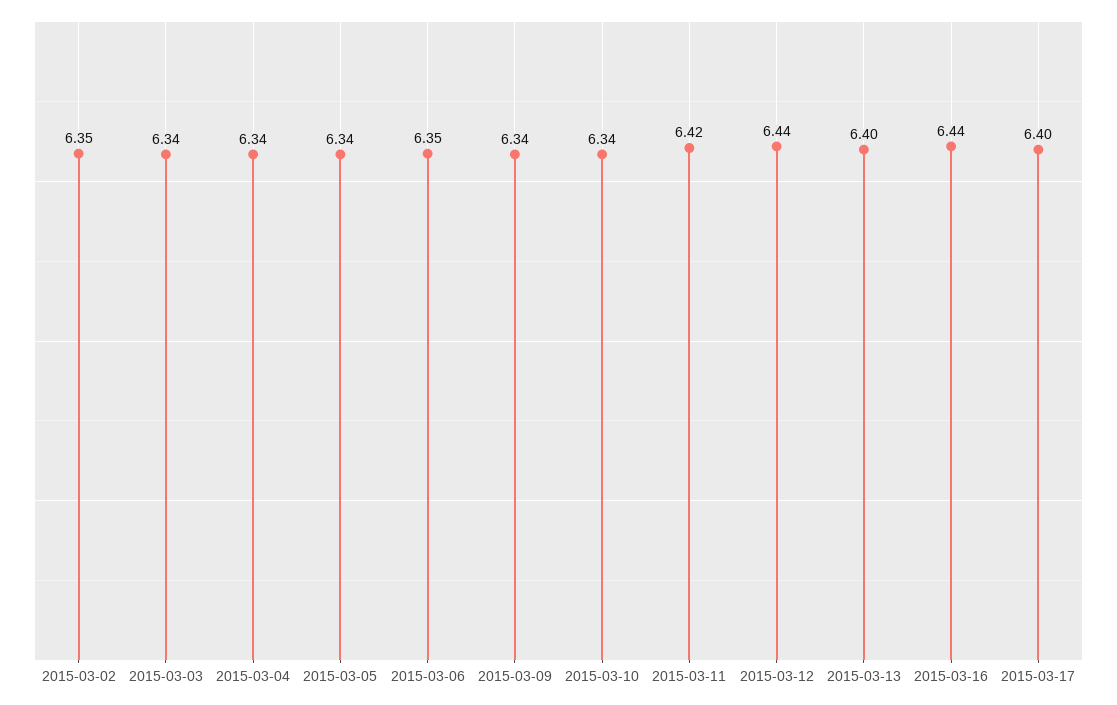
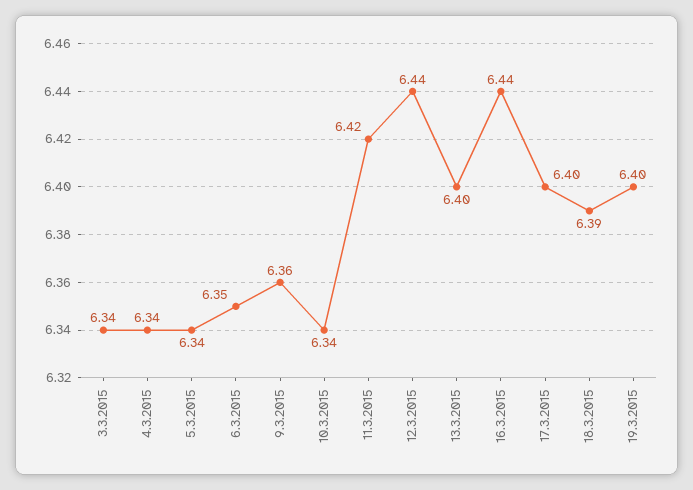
2015-03-02: 6.35 -> none
2015-03-09: 6.34 -> 6.36
18.3.2015: none -> 6.39
19.3.2015: none -> 6.4

